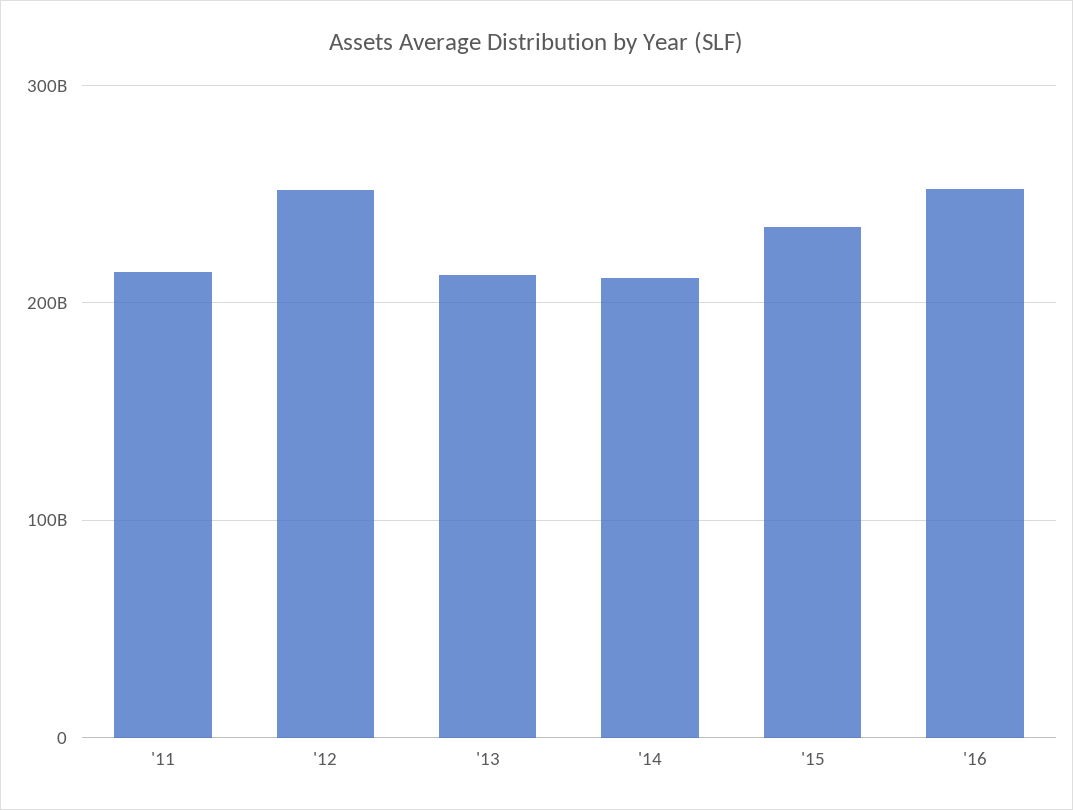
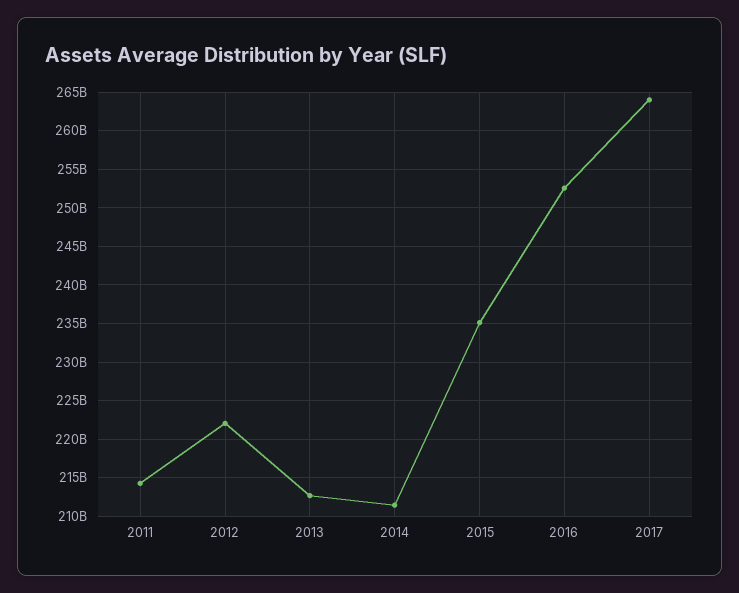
'12: 250000000000 -> 222000000000
2017: none -> 264000000000

